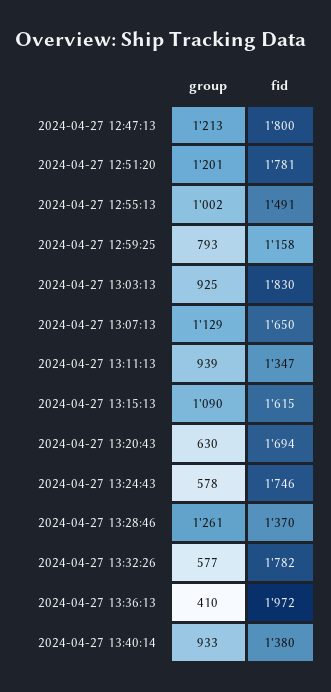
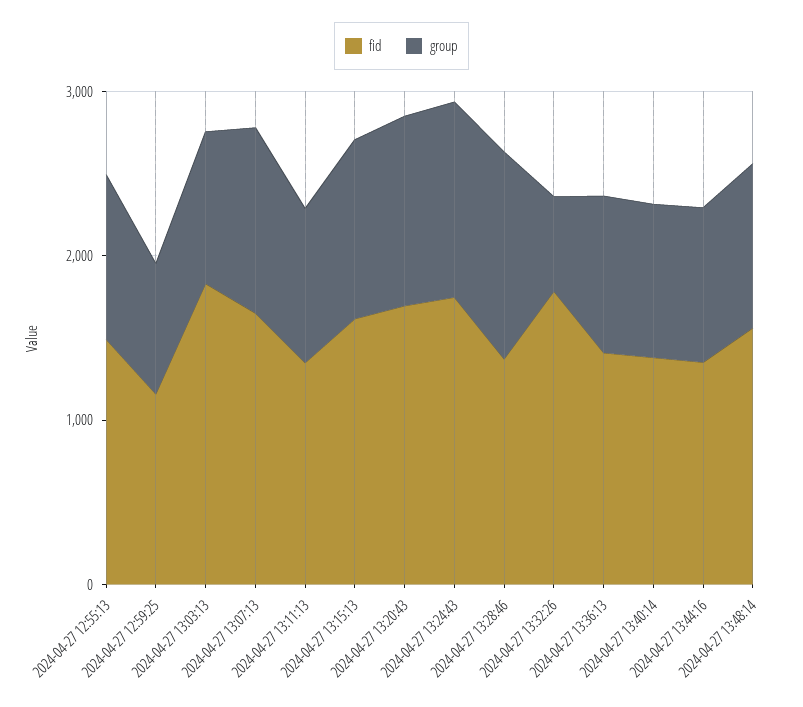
group, 2024-04-27 12:47:13: 1213 -> none
fid, 2024-04-27 12:47:13: 1800 -> none
group, 2024-04-27 12:51:20: 1201 -> none
fid, 2024-04-27 12:51:20: 1781 -> none
group, 2024-04-27 13:20:43: 630 -> 1200
group, 2024-04-27 13:24:43: 578 -> 1200
group, 2024-04-27 13:36:13: 410 -> 1000
fid, 2024-04-27 13:36:13: 1972 -> 1400
fid, 2024-04-27 13:44:16: none -> 1400
group, 2024-04-27 13:44:16: none -> 1000
fid, 2024-04-27 13:48:14: none -> 1600
group, 2024-04-27 13:48:14: none -> 1000

